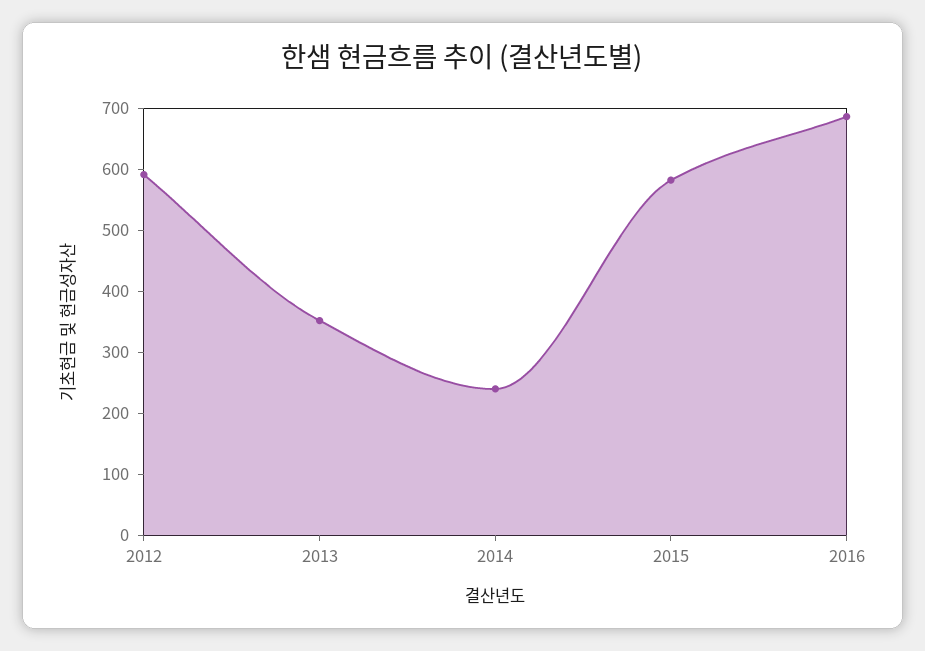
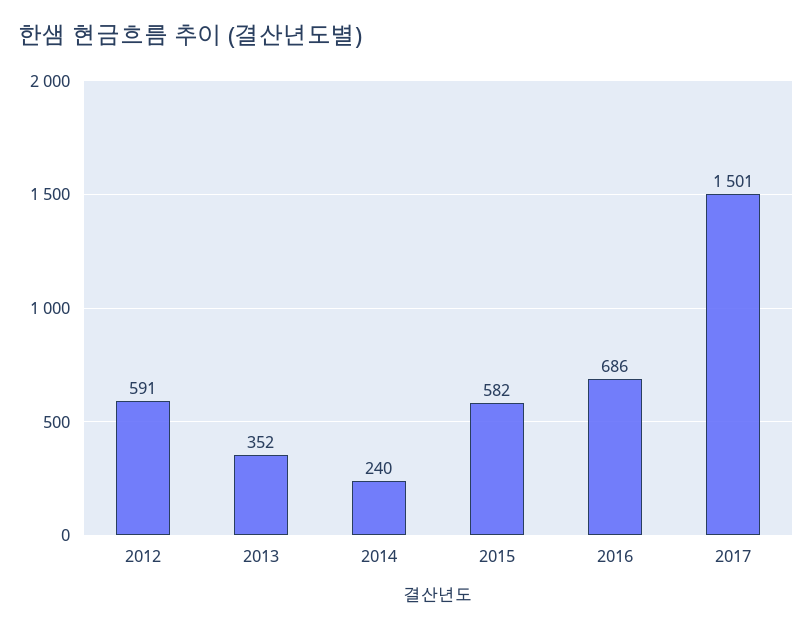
2017: none -> 1501

